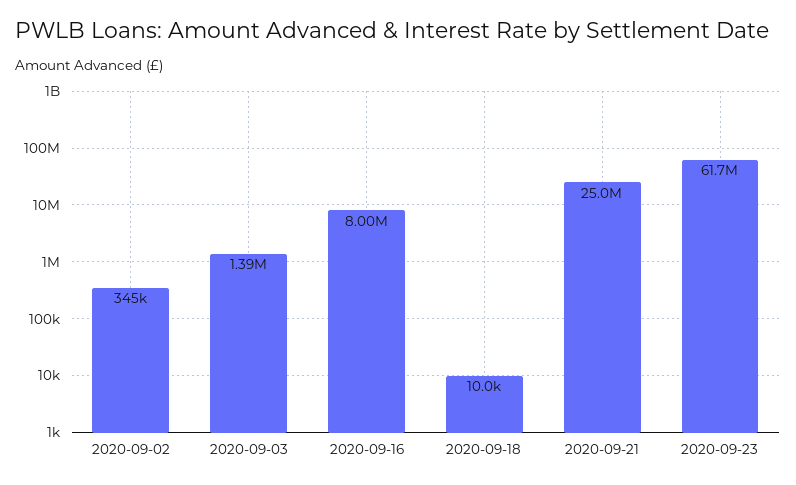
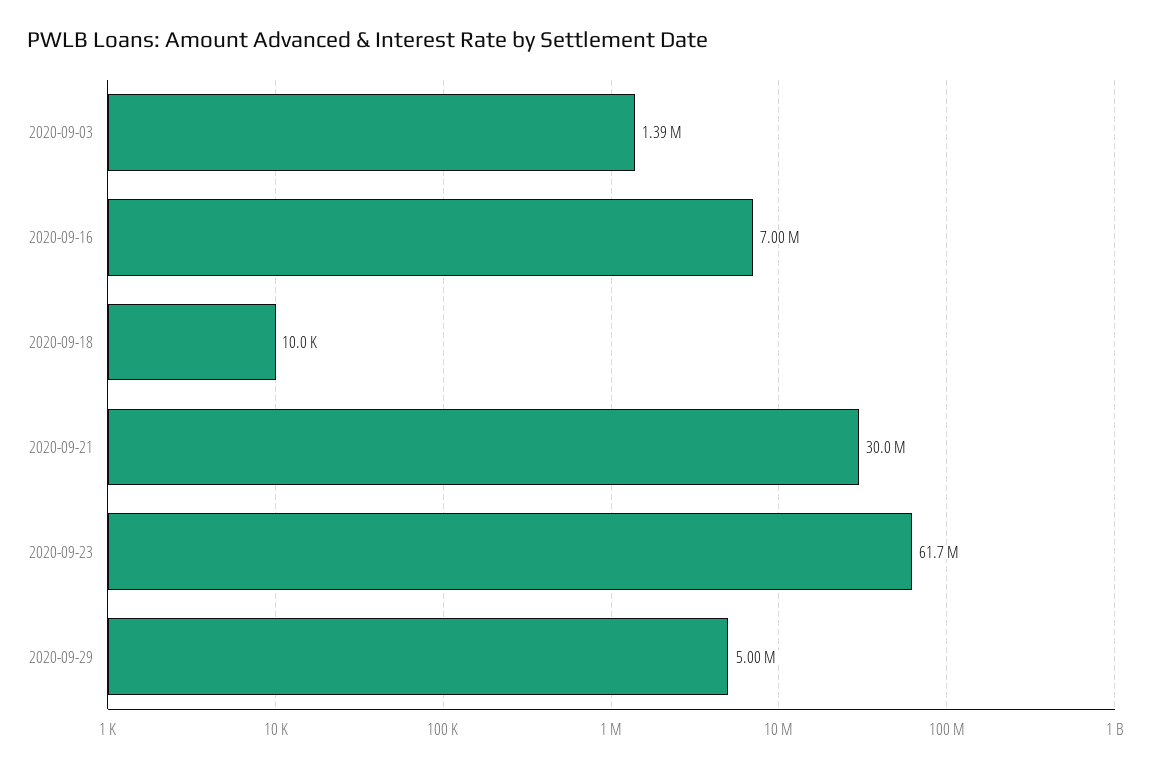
2020-09-02: 345000 -> none
2020-09-16: 8000000 -> 7000000
2020-09-21: 25000000 -> 30000000
2020-09-29: none -> 5000000

